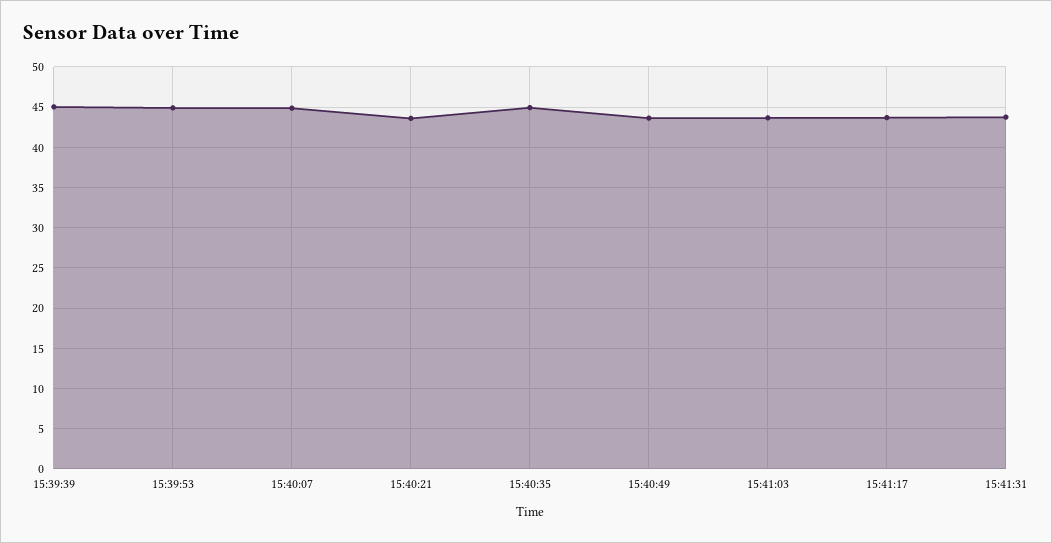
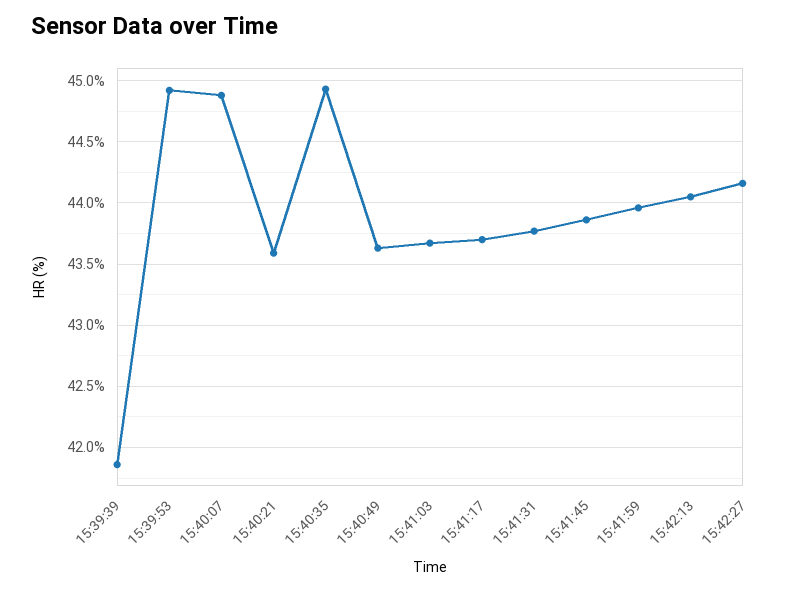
15:39:39: 45 -> 41.85
15:41:45: none -> 43.85
15:41:59: none -> 43.95
15:42:13: none -> 44.05
15:42:27: none -> 44.15

